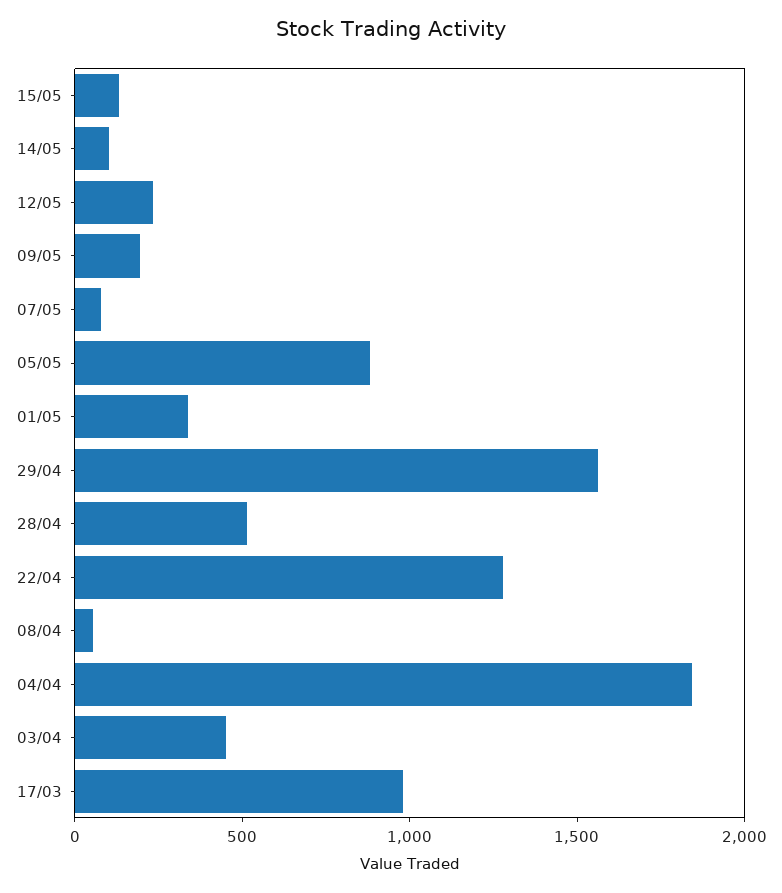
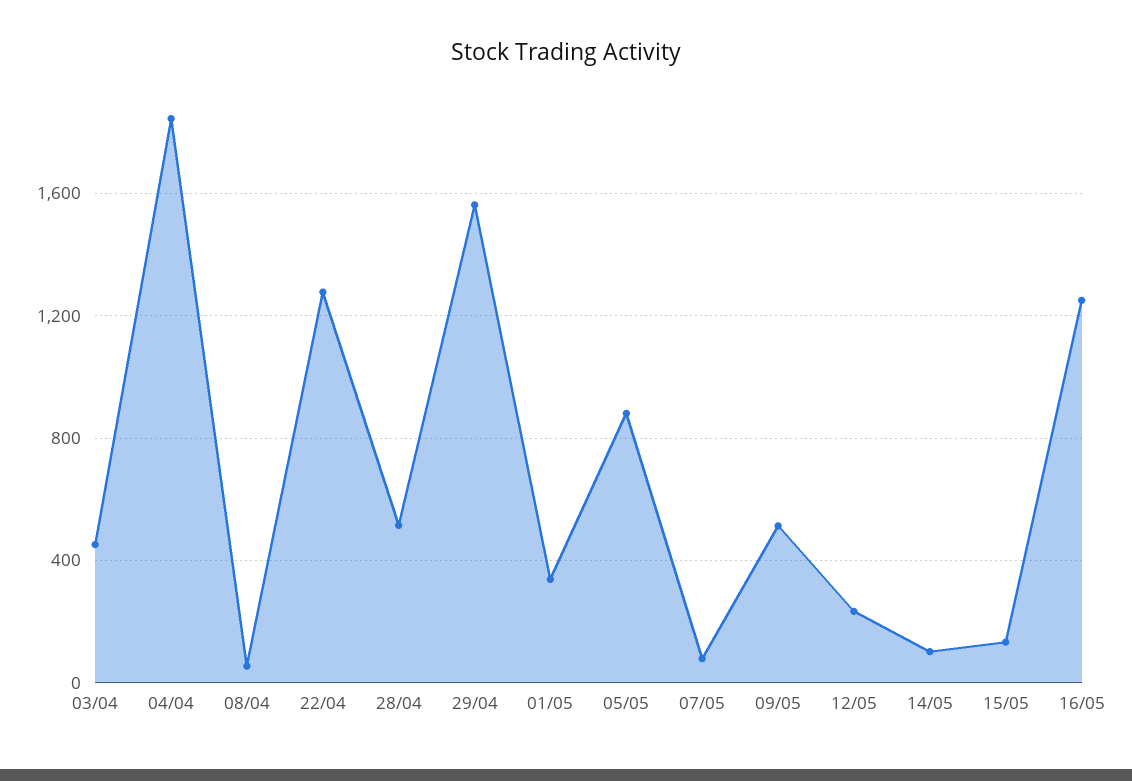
09/05: 200 -> 500
17/03: 1000 -> none
16/05: none -> 1250

